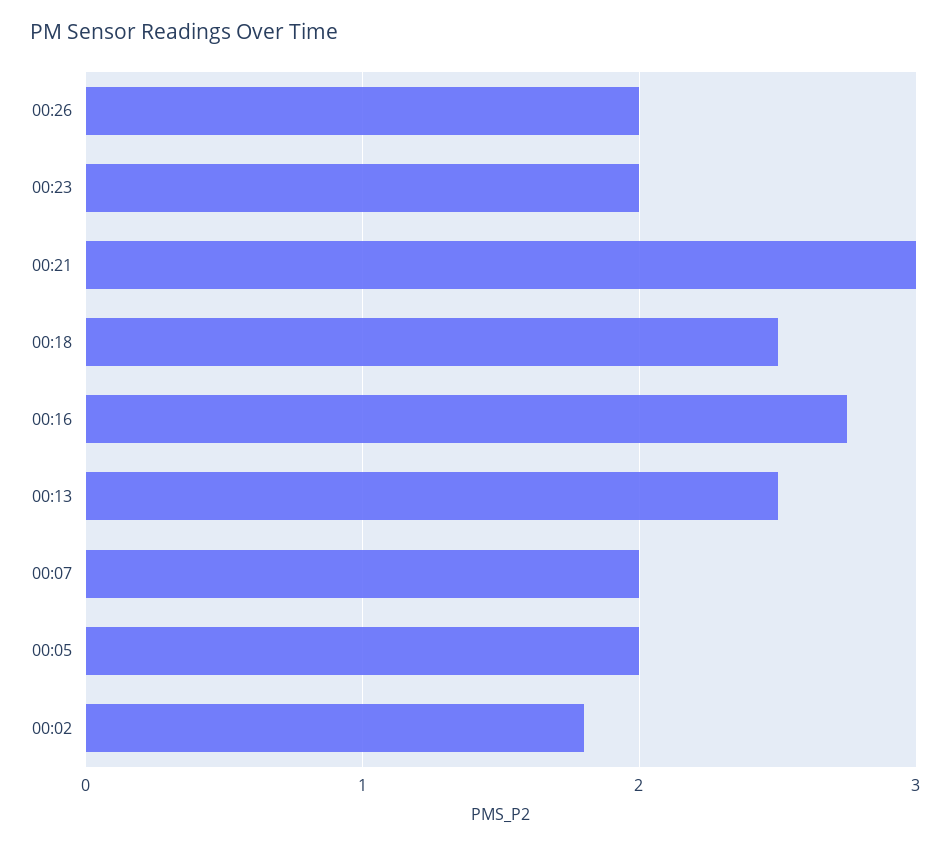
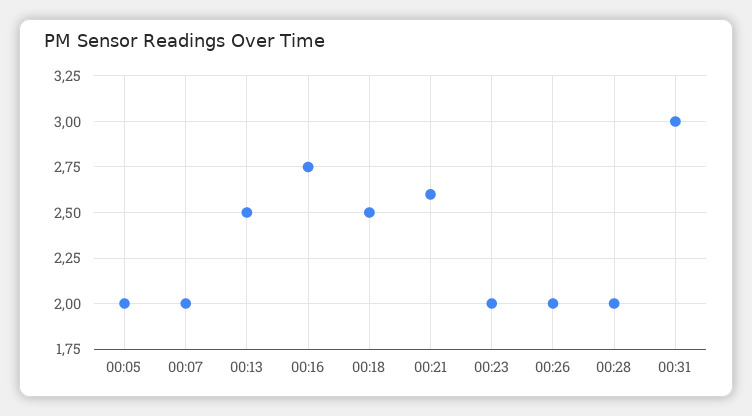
00:21: 3 -> 2.6
00:02: 1.8 -> none
00:28: none -> 2
00:31: none -> 3

